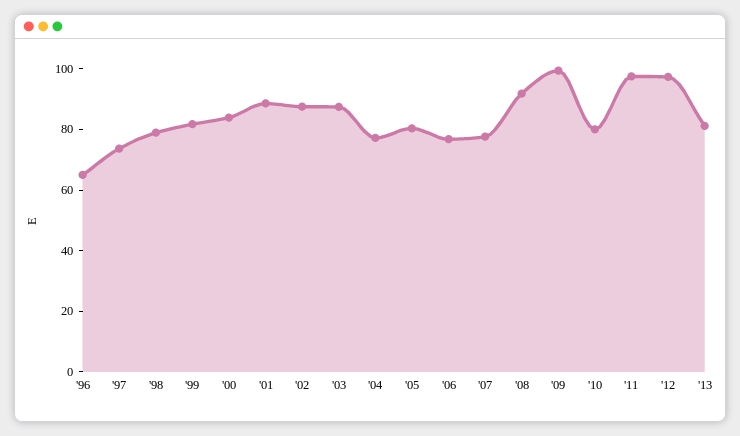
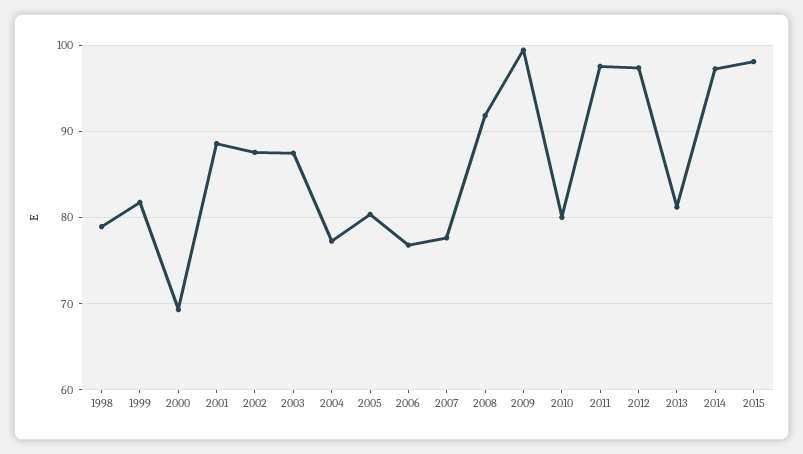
'96: 65 -> none
'97: 75 -> none
'00: 85 -> 69
2014: none -> 97
2015: none -> 98

